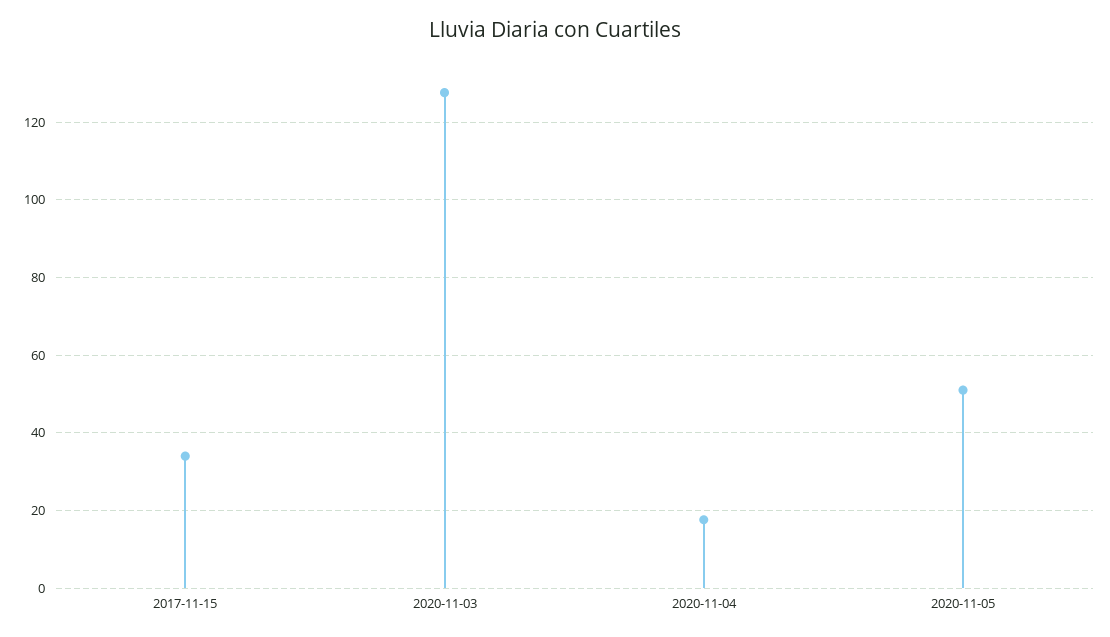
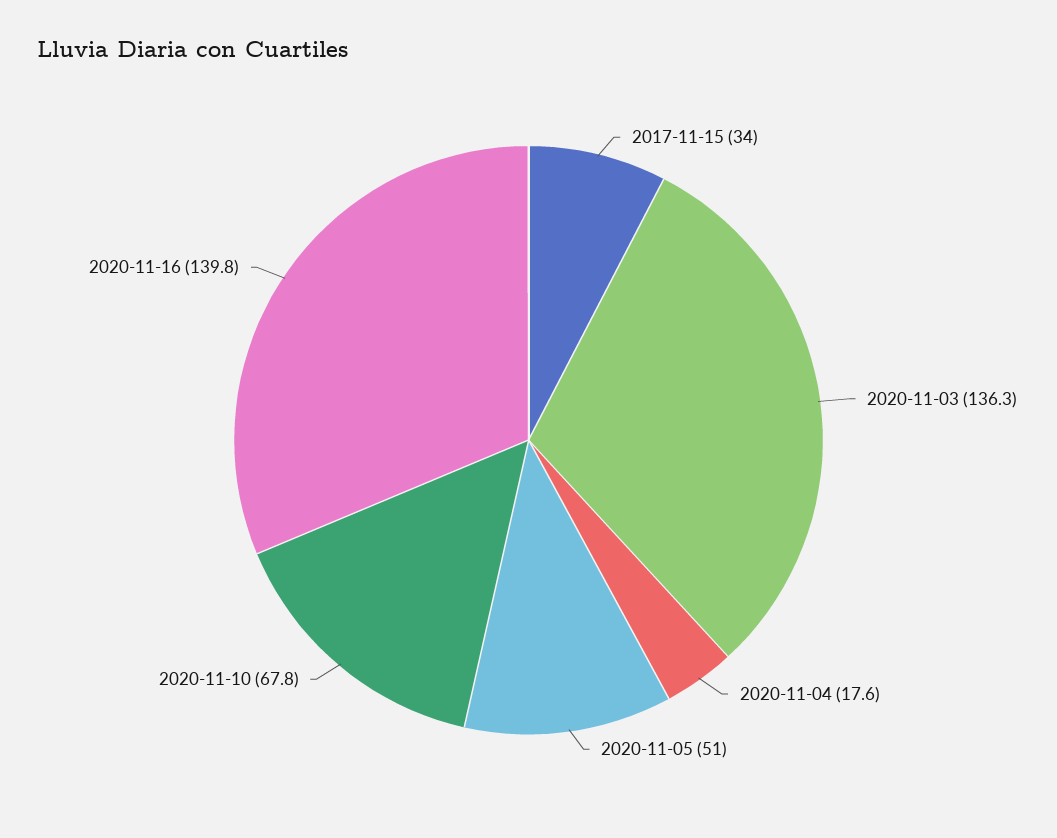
2020-11-03: 128 -> 136.3
2020-11-10: none -> 67.8
2020-11-16: none -> 139.8

